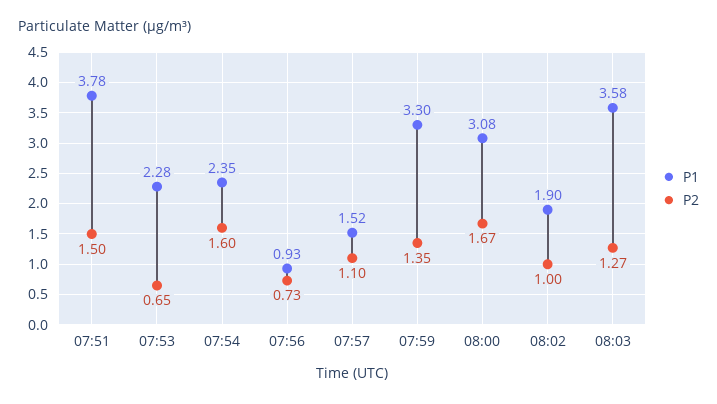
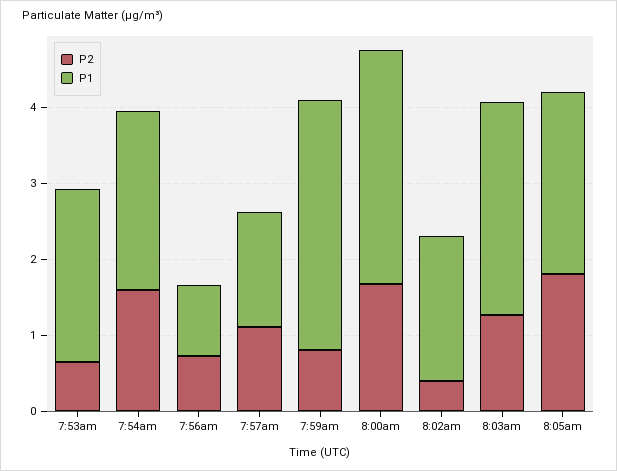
P1, 07:51: 3.78 -> none
P2, 07:51: 1.5 -> none
P2, 07:59: 1.35 -> 0.8
P2, 08:02: 1 -> 0.4
P1, 08:03: 3.58 -> 2.8
P2, 8:05am: none -> 1.8
P1, 8:05am: none -> 2.4

